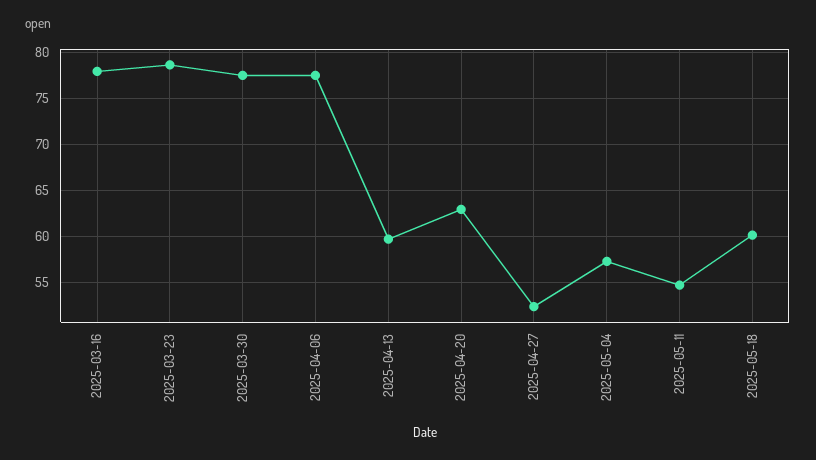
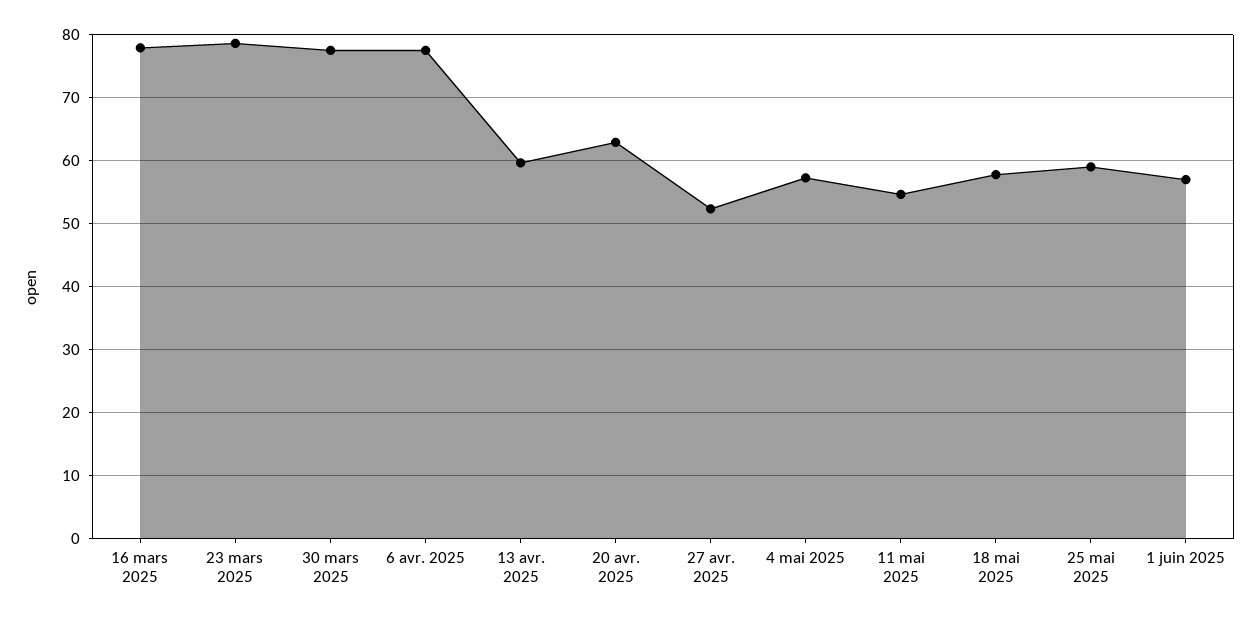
2025-05-18: 60 -> 58
25 mai 2025: none -> 59
1 juin 2025: none -> 57

